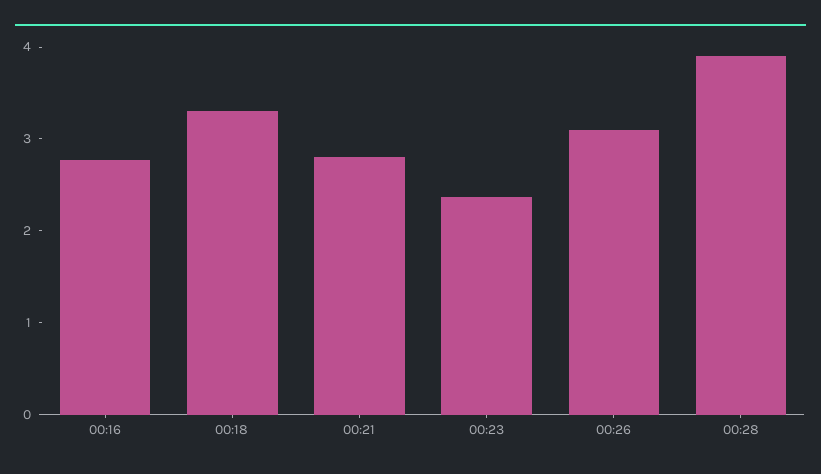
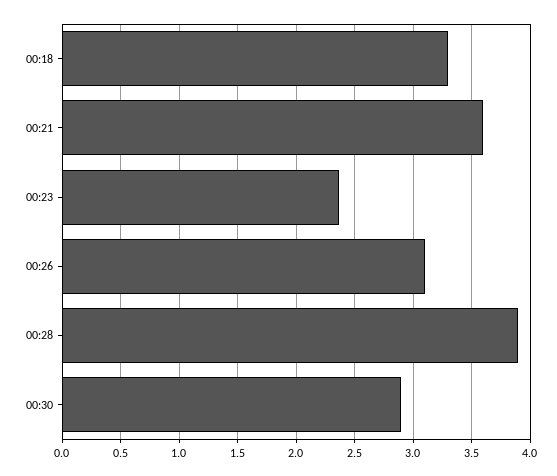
00:16: 2.8 -> none
00:21: 2.8 -> 3.6
00:30: none -> 2.9

